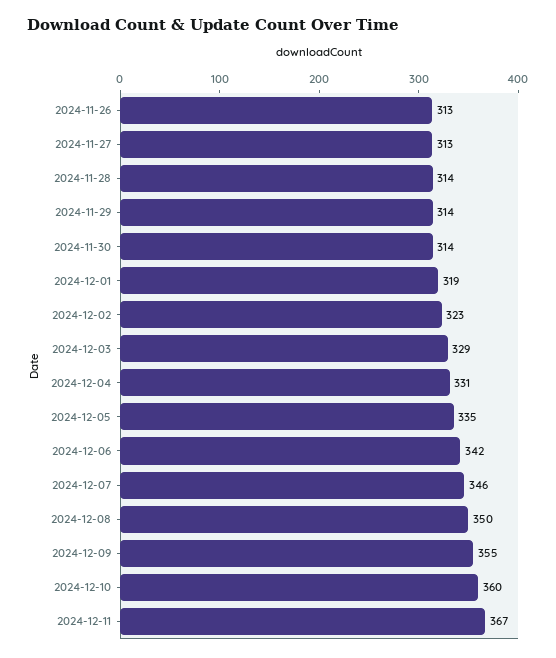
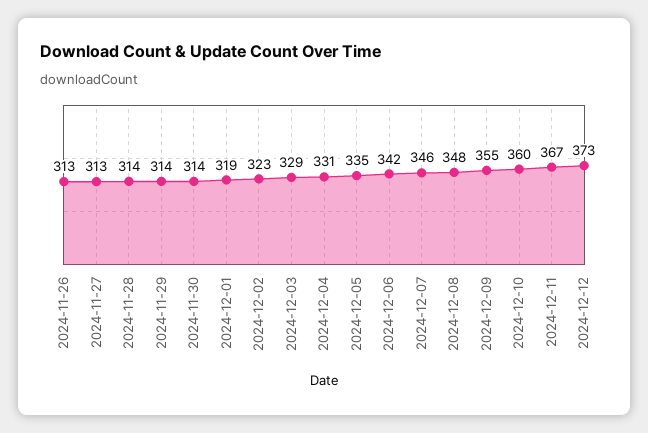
2024-12-08: 350 -> 348
2024-12-12: none -> 373

